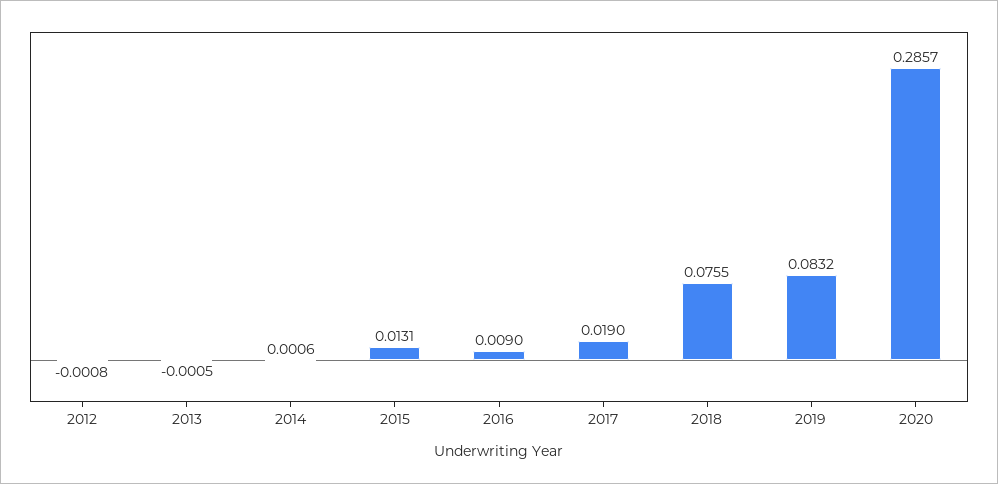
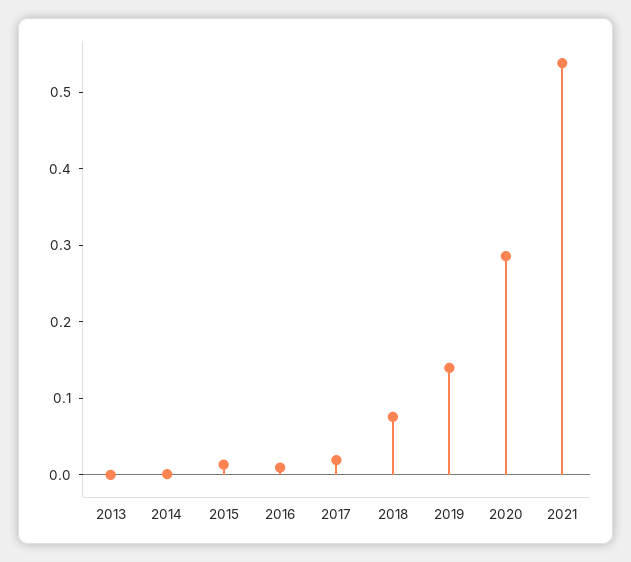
2012: -0.0008 -> none
2019: 0.0832 -> 0.14
2021: none -> 0.54

